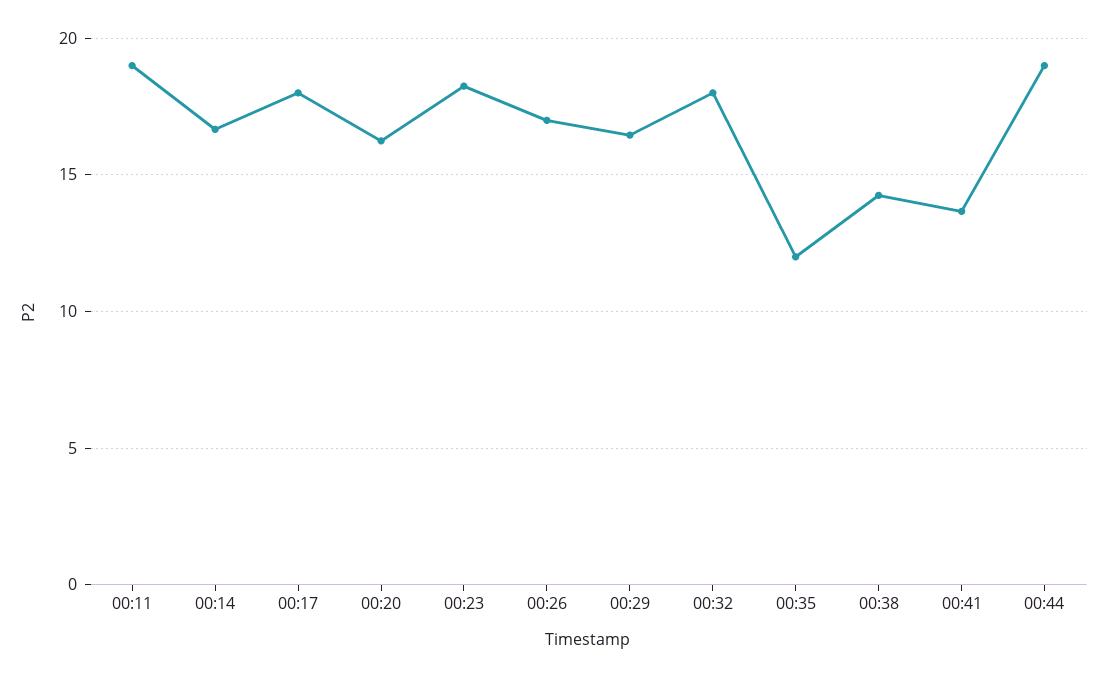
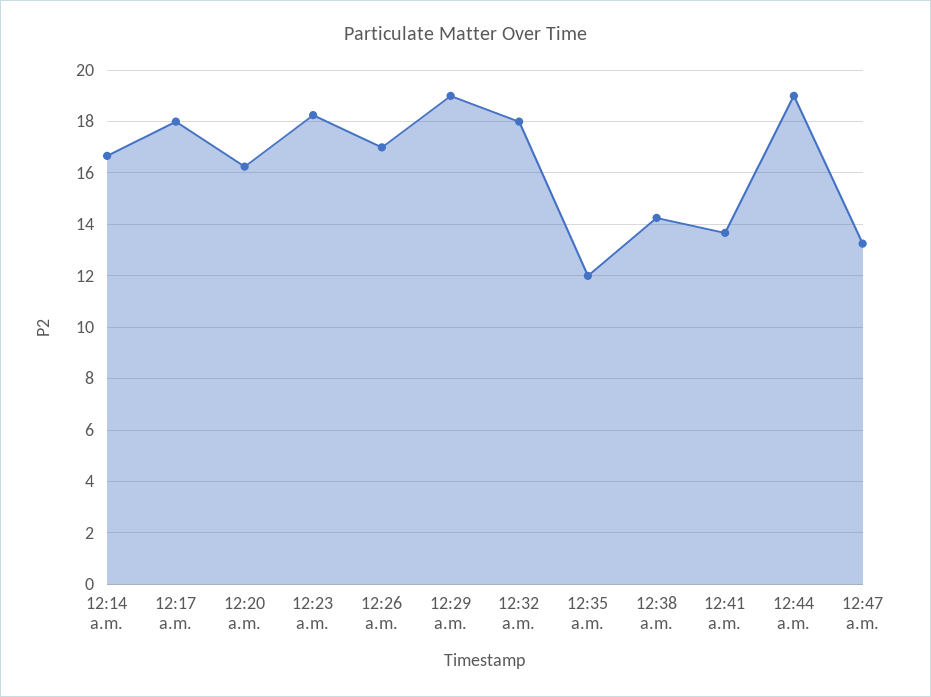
00:11: 19 -> none
00:29: 16.5 -> 19
12:47 a.m.: none -> 13.25

